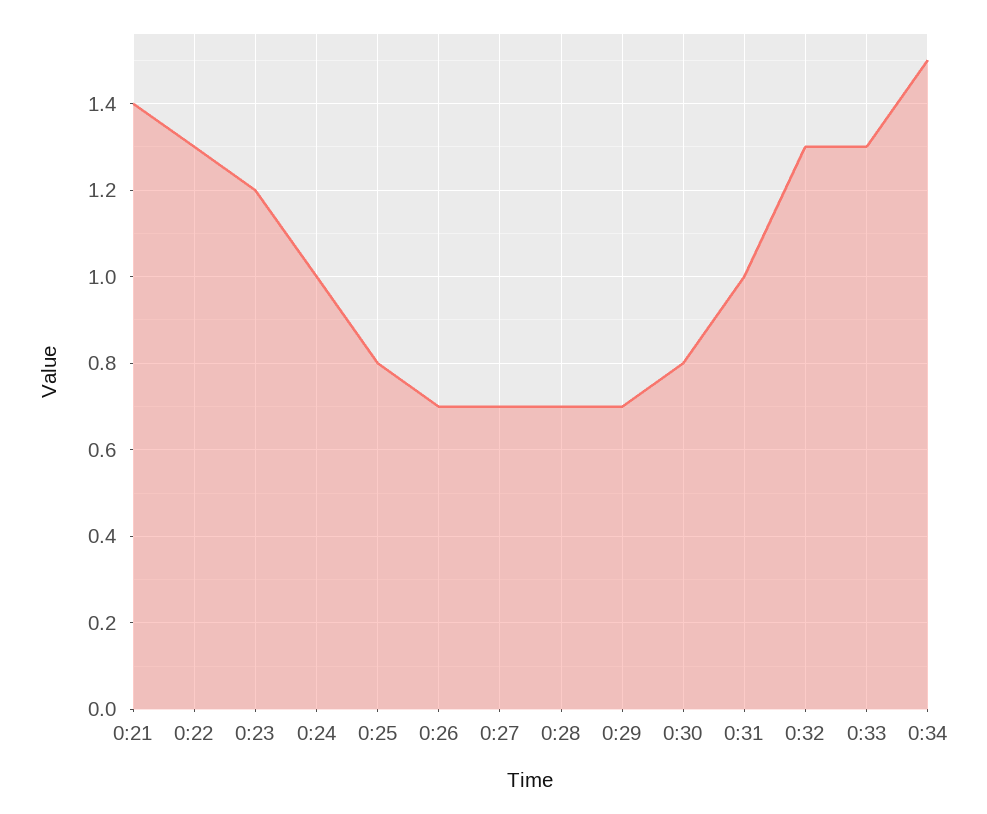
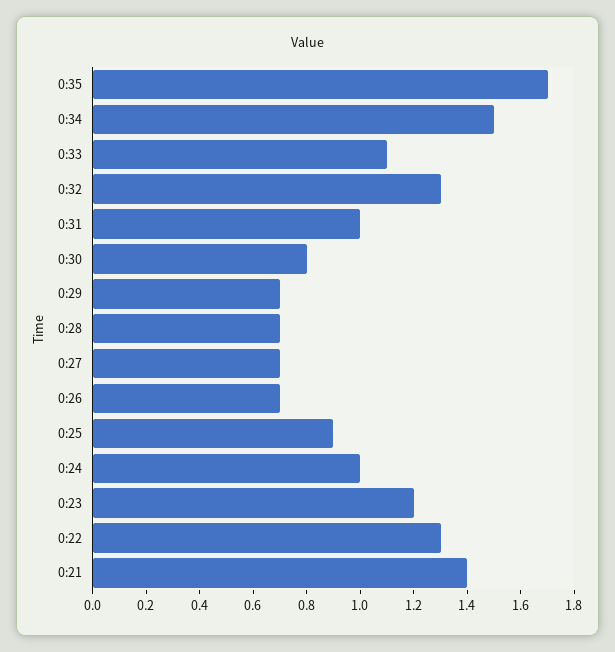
0:25: 0.8 -> 0.9
0:33: 1.3 -> 1.1
0:35: none -> 1.7

